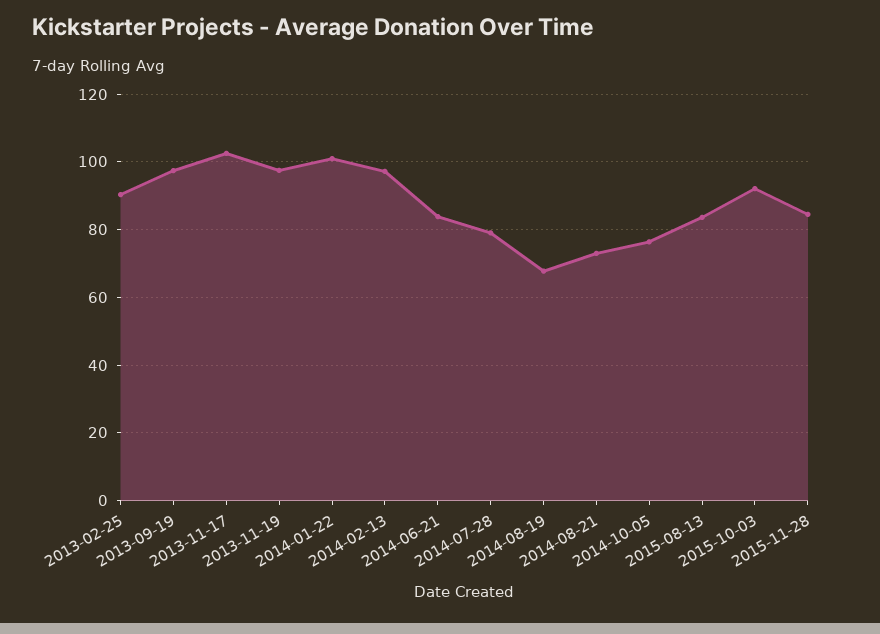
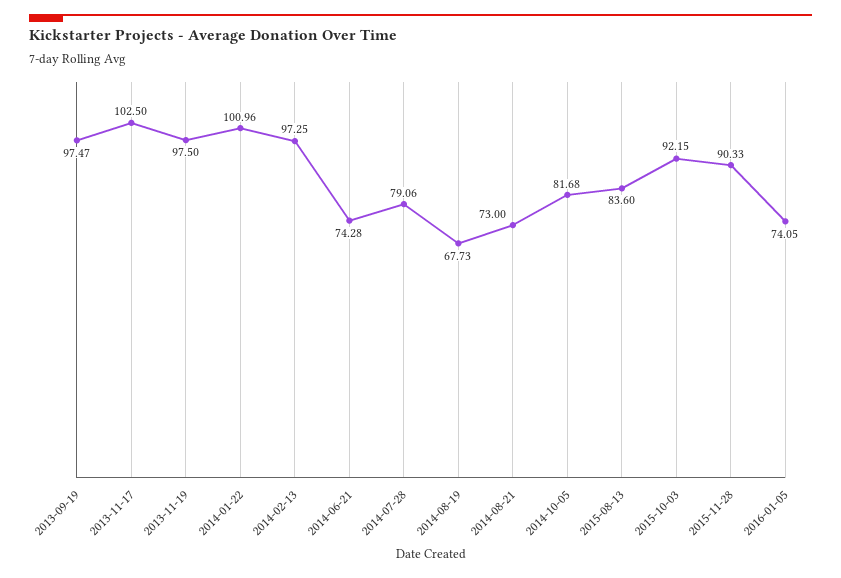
2013-02-25: 90 -> none
2014-06-21: 84 -> 74.28
2014-10-05: 76 -> 81.68
2015-11-28: 84 -> 90.33
2016-01-05: none -> 74.05

